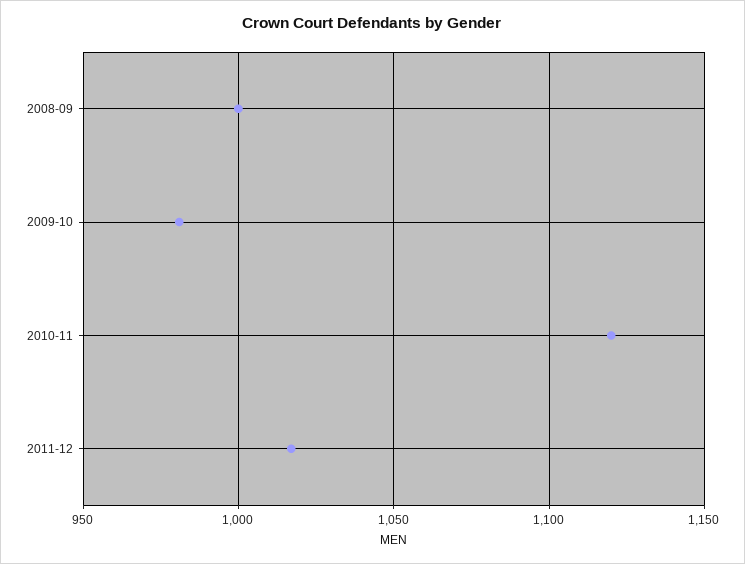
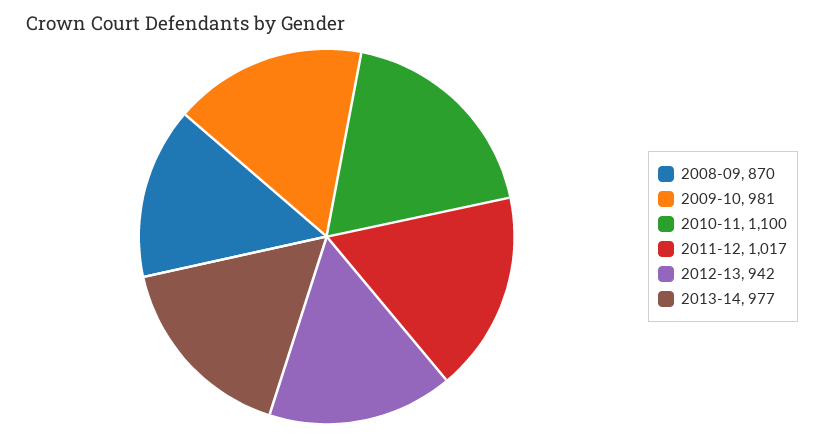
2008-09: 1000 -> 870
2010-11: 1120 -> 1100
2012-13: none -> 942
2013-14: none -> 977

